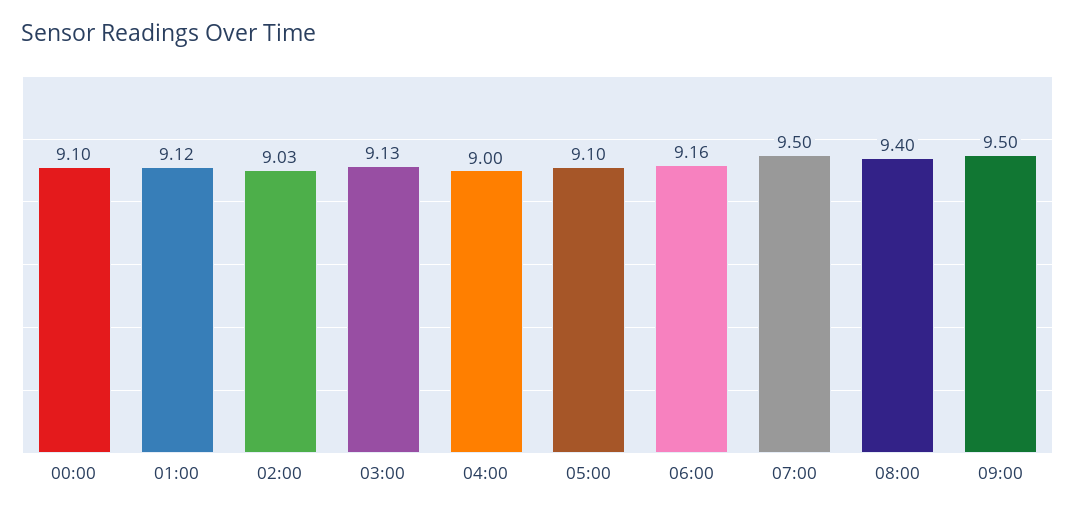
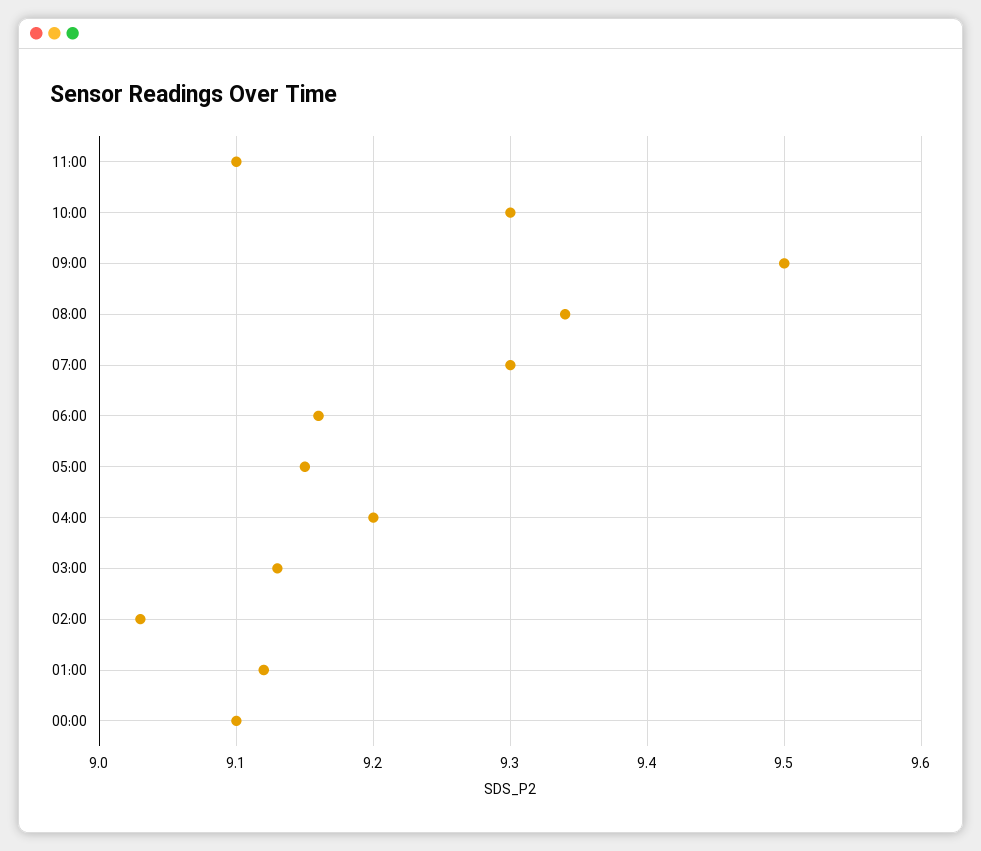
04:00: 9 -> 9.2
05:00: 9.1 -> 9.15
07:00: 9.5 -> 9.3
08:00: 9.4 -> 9.34
11:00: none -> 9.1
10:00: none -> 9.3

